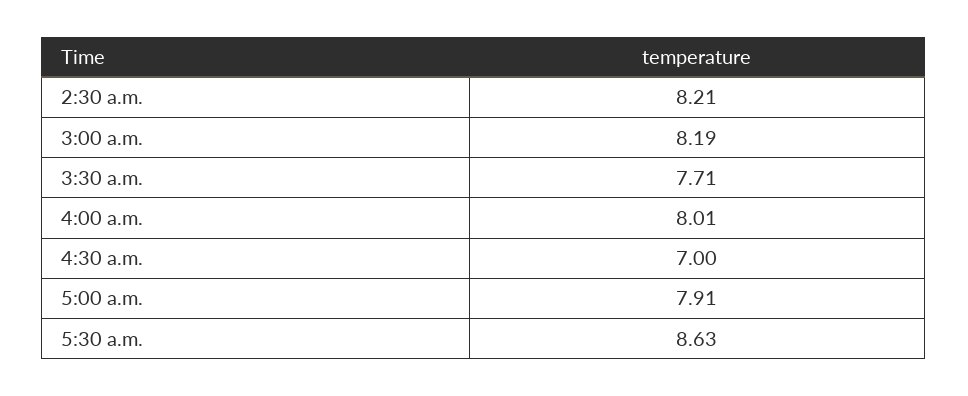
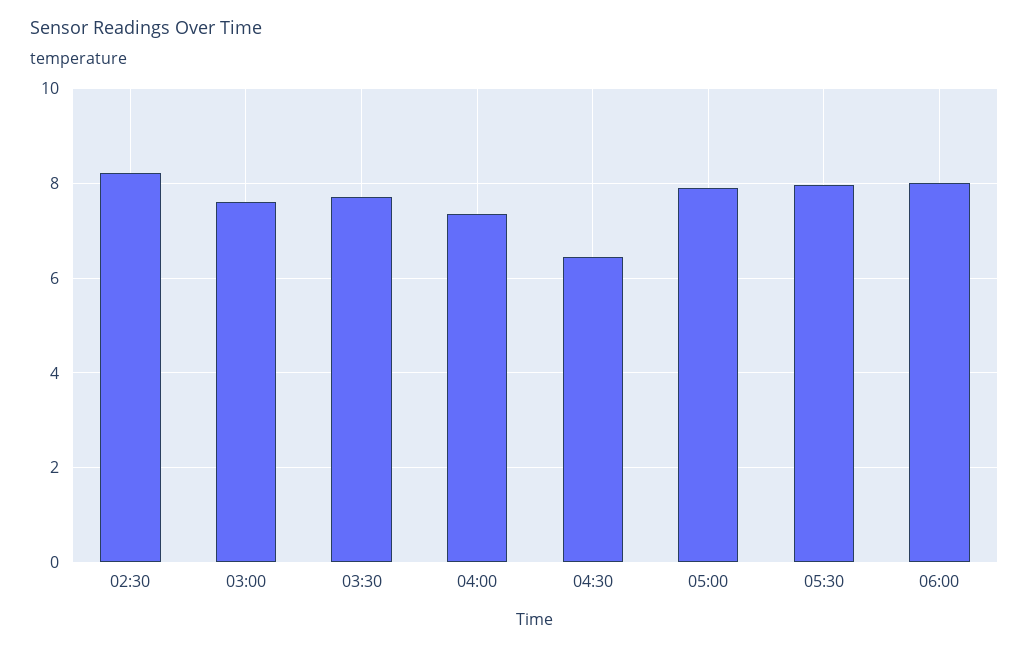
3:00 a.m.: 8.19 -> 7.6
4:00 a.m.: 8.01 -> 7.4
4:30 a.m.: 7 -> 6.4
5:30 a.m.: 8.63 -> 8
06:00: none -> 8

